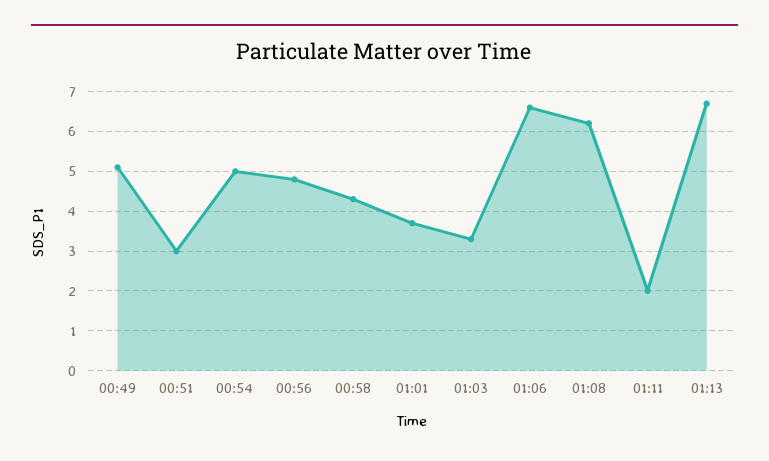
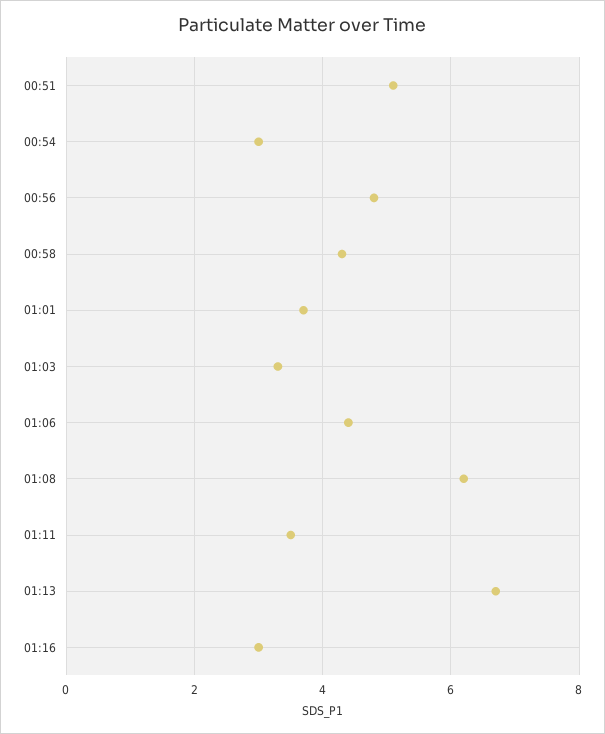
00:49: 5 -> none
00:51: 3 -> 5
00:54: 5 -> 3
01:06: 6.5 -> 4.5
01:11: 2 -> 3.5
01:16: none -> 3

